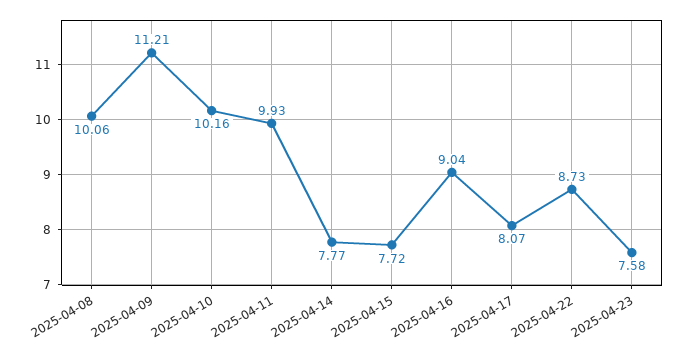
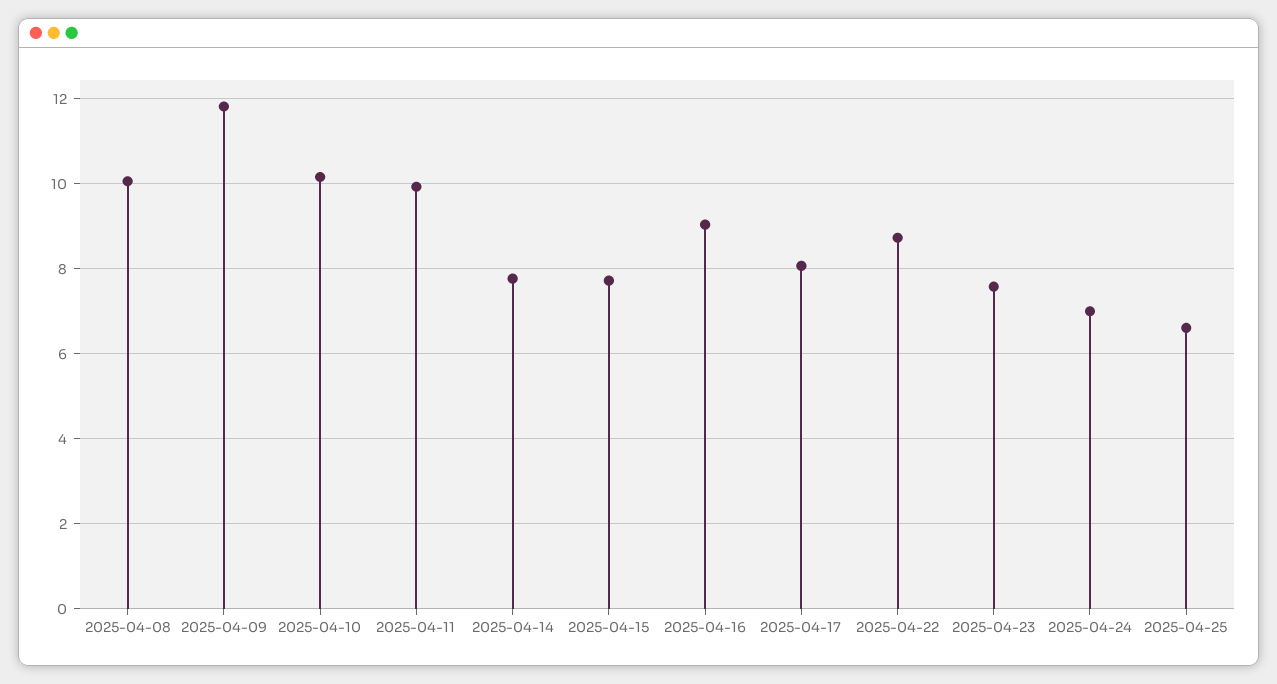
2025-04-09: 11.21 -> 11.8
2025-04-24: none -> 7
2025-04-25: none -> 6.6

